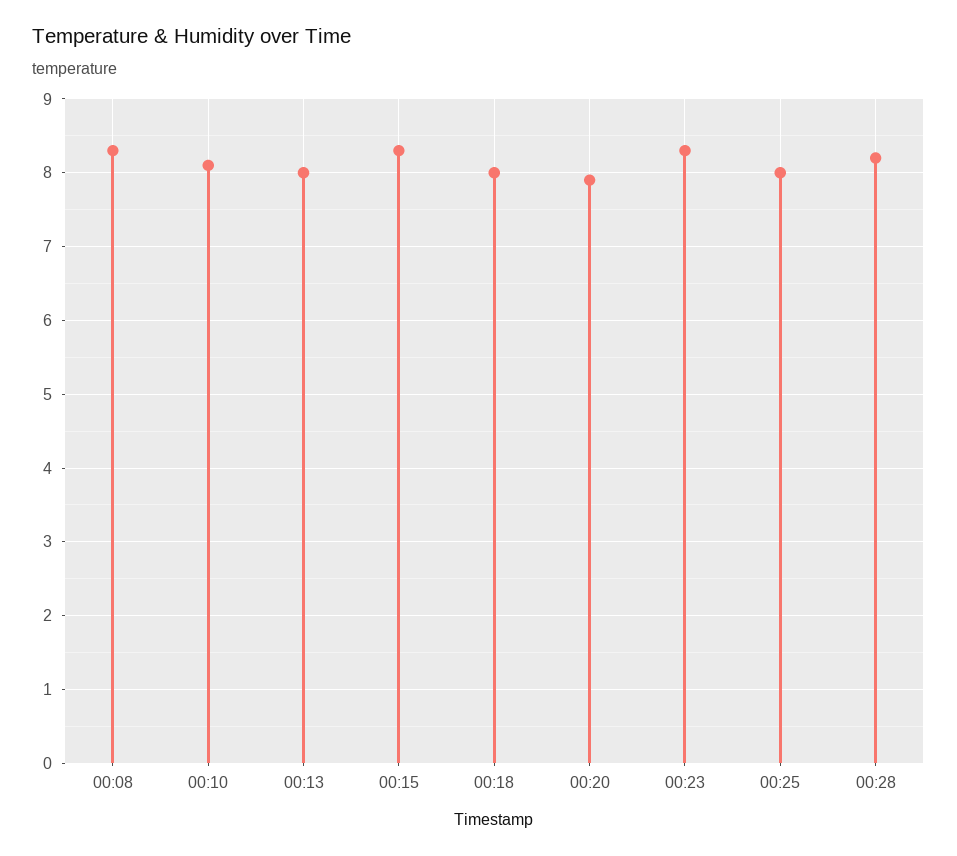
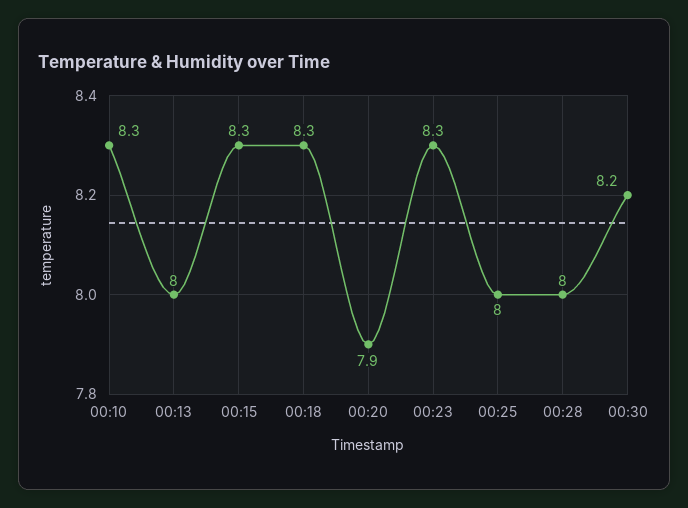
00:08: 8.3 -> none
00:10: 8.1 -> 8.3
00:18: 8 -> 8.3
00:28: 8.2 -> 8
00:30: none -> 8.2

